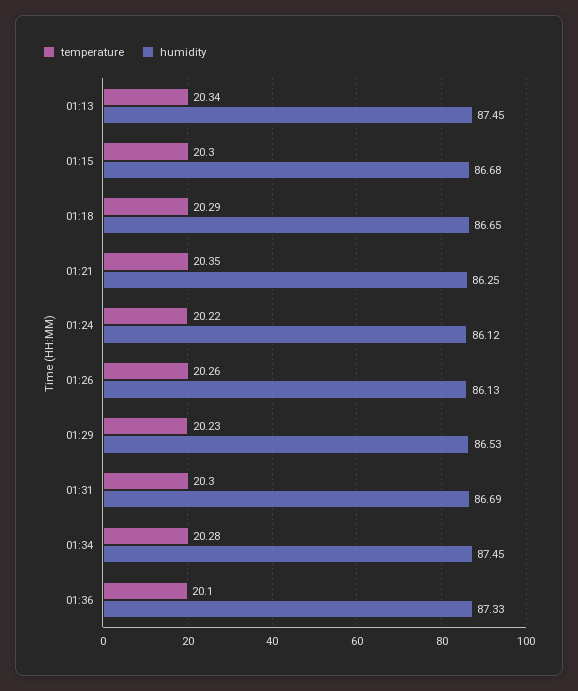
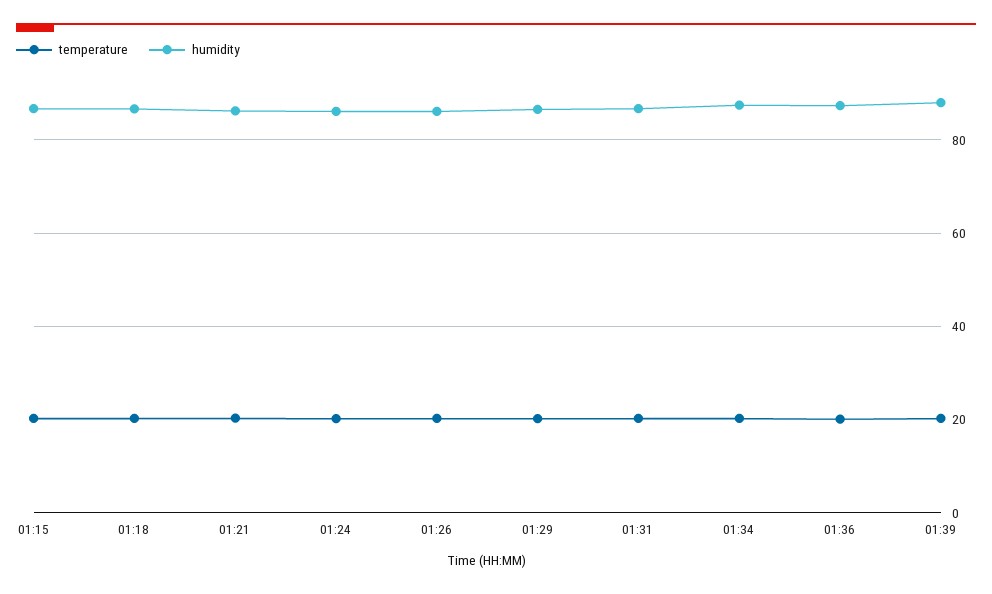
temperature, 01:13: 20.34 -> none
humidity, 01:13: 87.45 -> none
temperature, 01:39: none -> 20
humidity, 01:39: none -> 88

